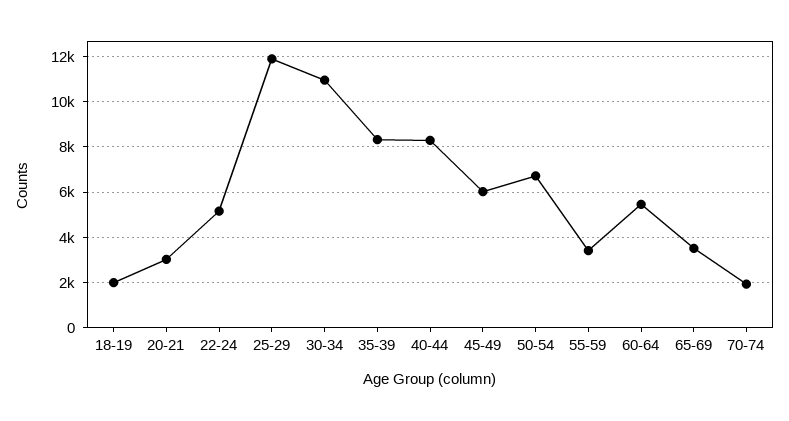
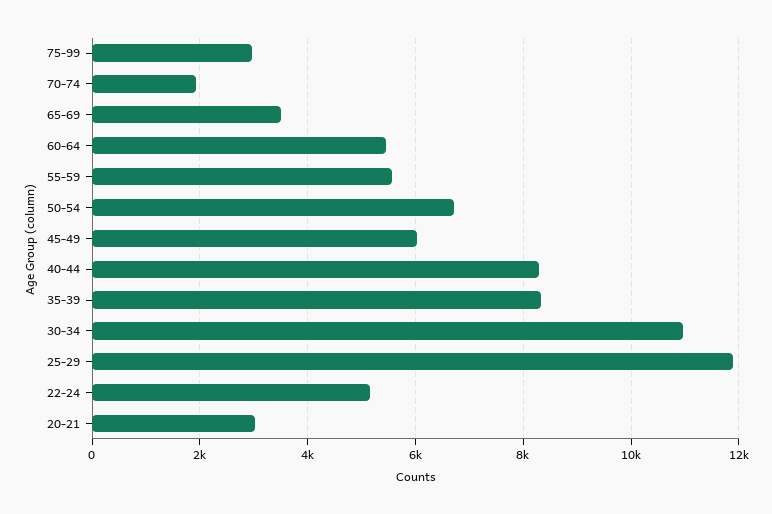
18-19: 2000 -> none
55-59: 3500 -> 5600
75-99: none -> 3000

